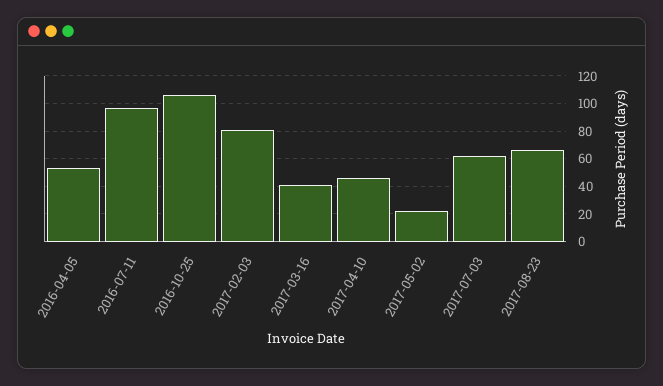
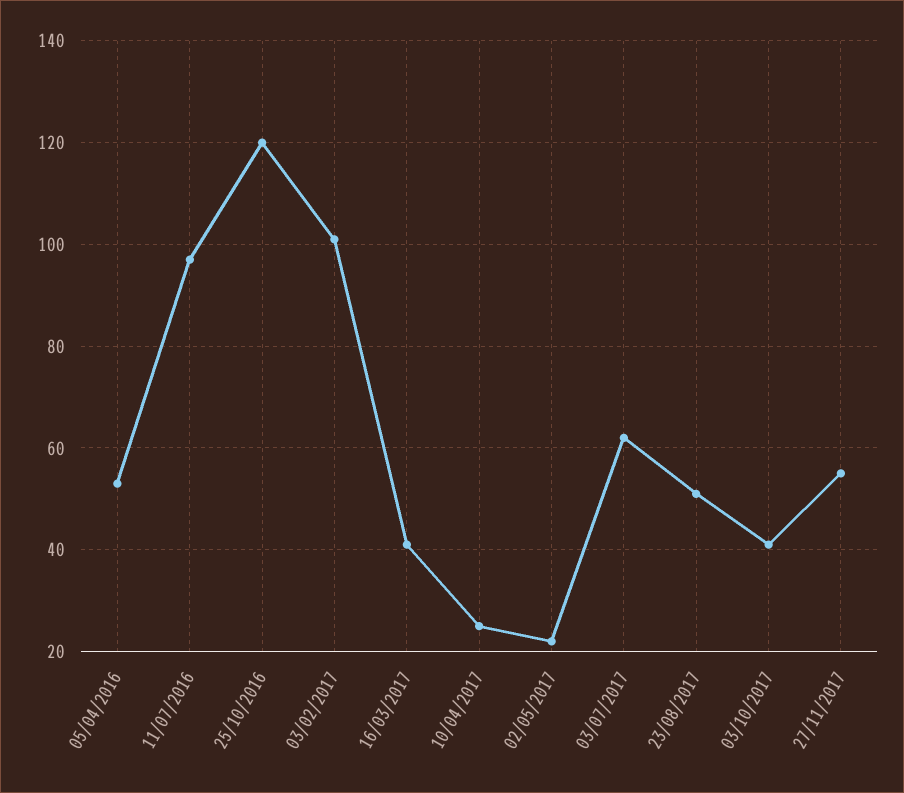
2016-10-25: 105 -> 120
2017-02-03: 80 -> 100
2017-04-10: 45 -> 25
2017-08-23: 65 -> 50
03/10/2017: none -> 40
27/11/2017: none -> 55

